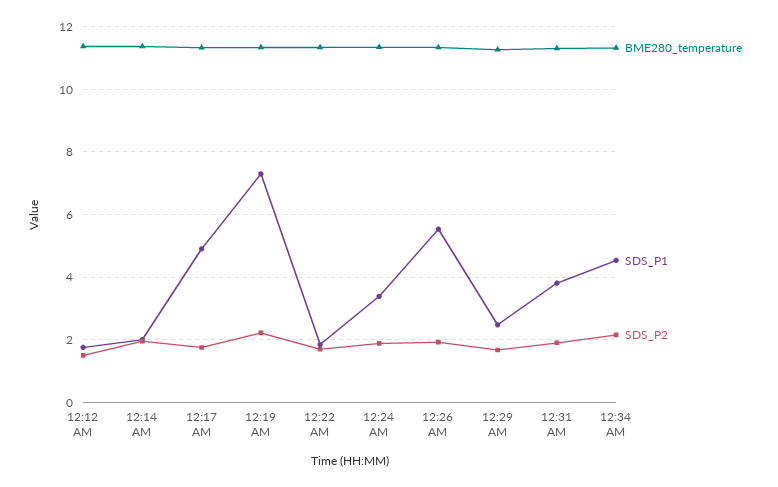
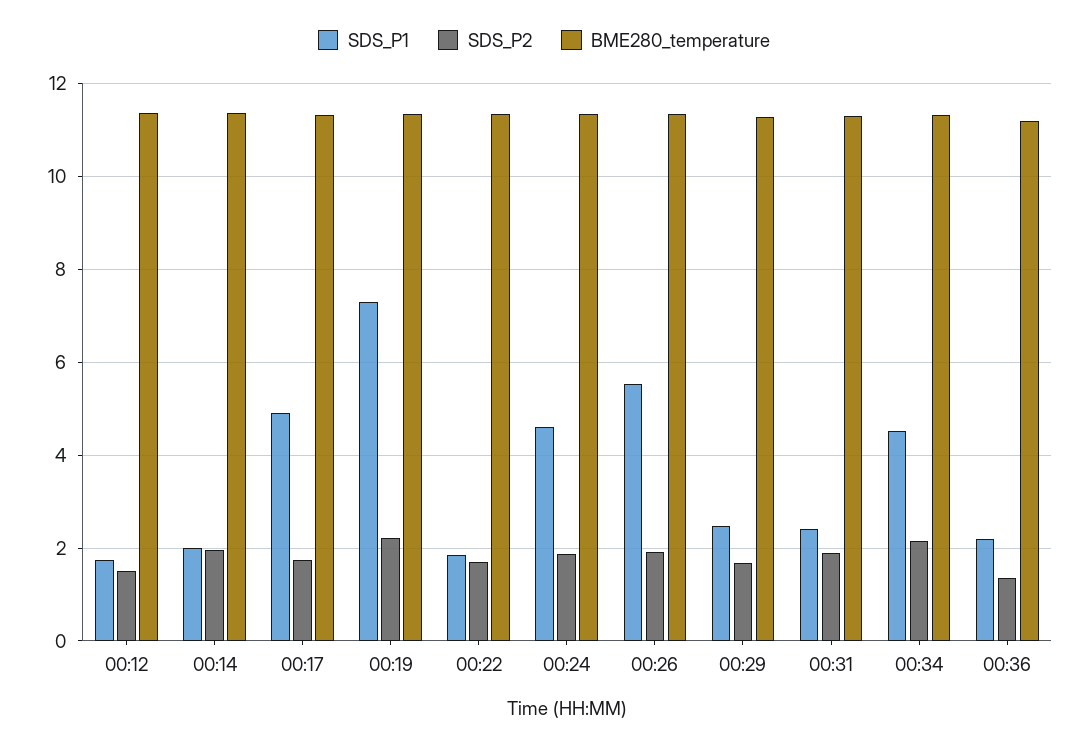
SDS_P1, 12:24 AM: 3.4 -> 4.6
SDS_P1, 12:31 AM: 3.8 -> 2.4
SDS_P1, 00:36: none -> 2.2
SDS_P2, 00:36: none -> 1.4
BME280_temperature, 00:36: none -> 11.2

